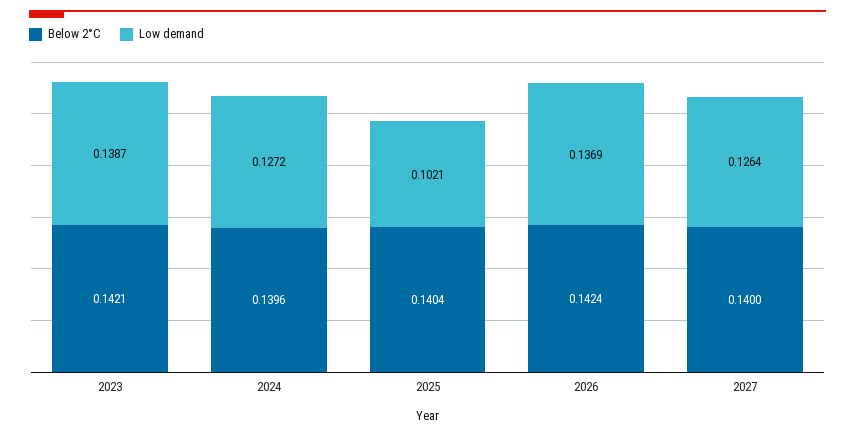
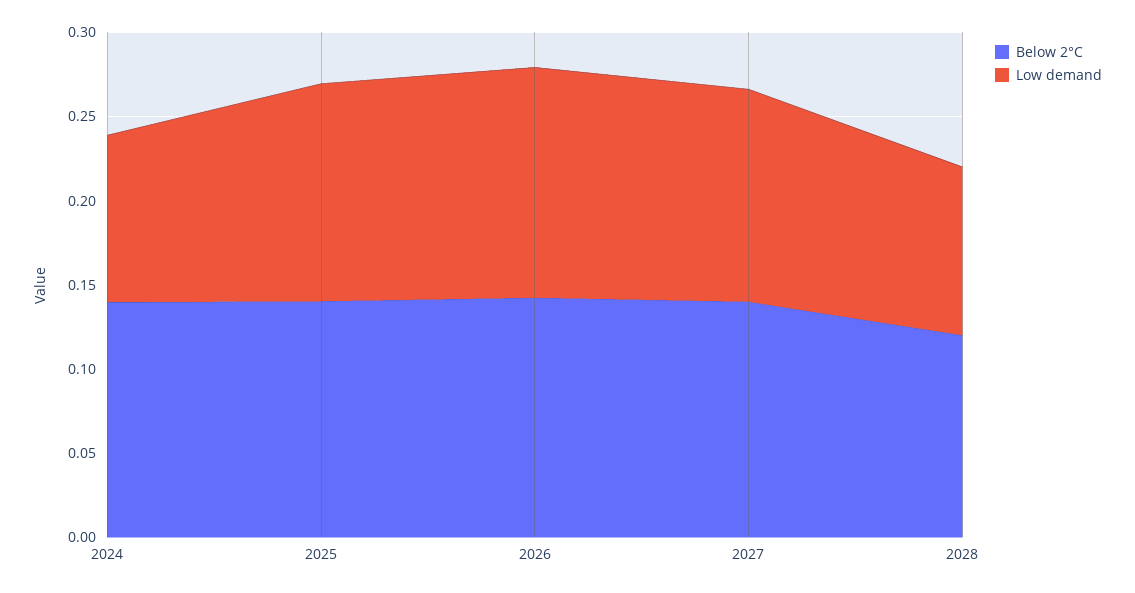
Below 2°C, 2023: 0.1421 -> none
Low demand, 2023: 0.1387 -> none
Low demand, 2024: 0.1272 -> 0.1
Low demand, 2025: 0.1021 -> 0.13
Below 2°C, 2028: none -> 0.12
Low demand, 2028: none -> 0.1

